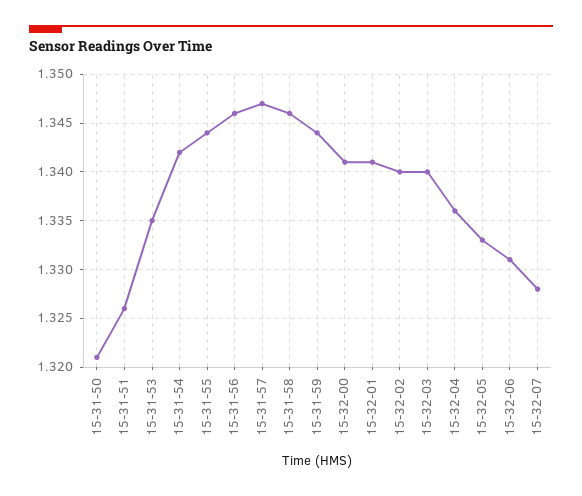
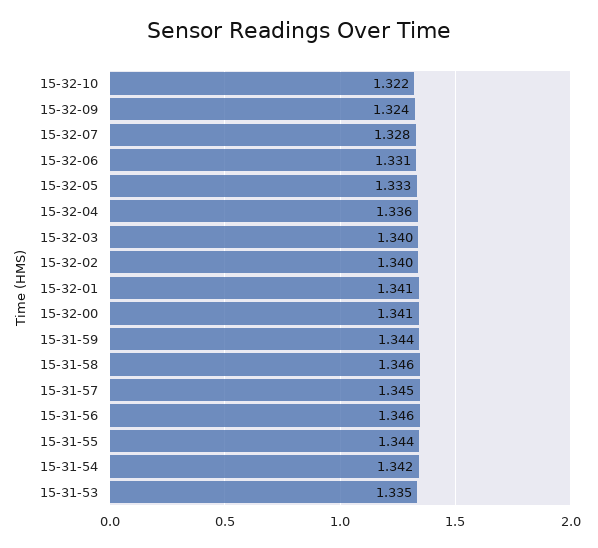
15-31-50: 1.321 -> none
15-31-51: 1.326 -> none
15-31-57: 1.347 -> 1.345
15-32-10: none -> 1.322
15-32-09: none -> 1.324

